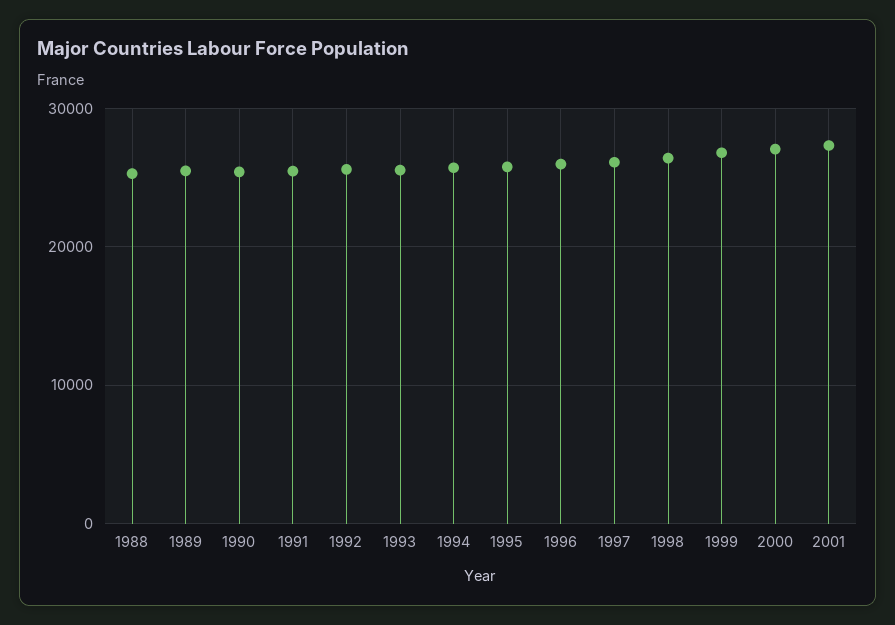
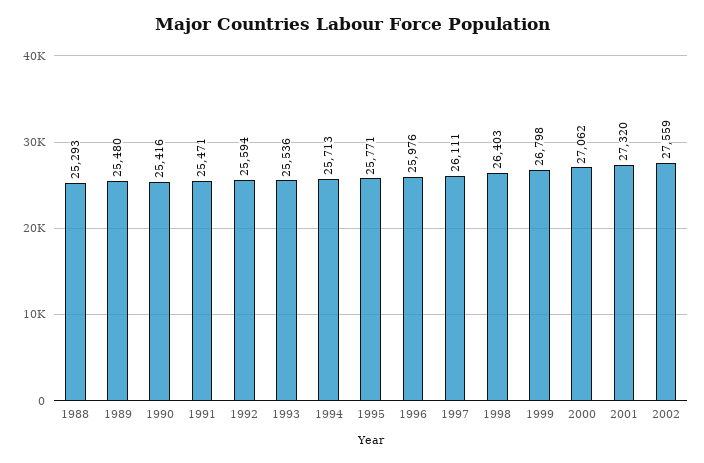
2002: none -> 27559

